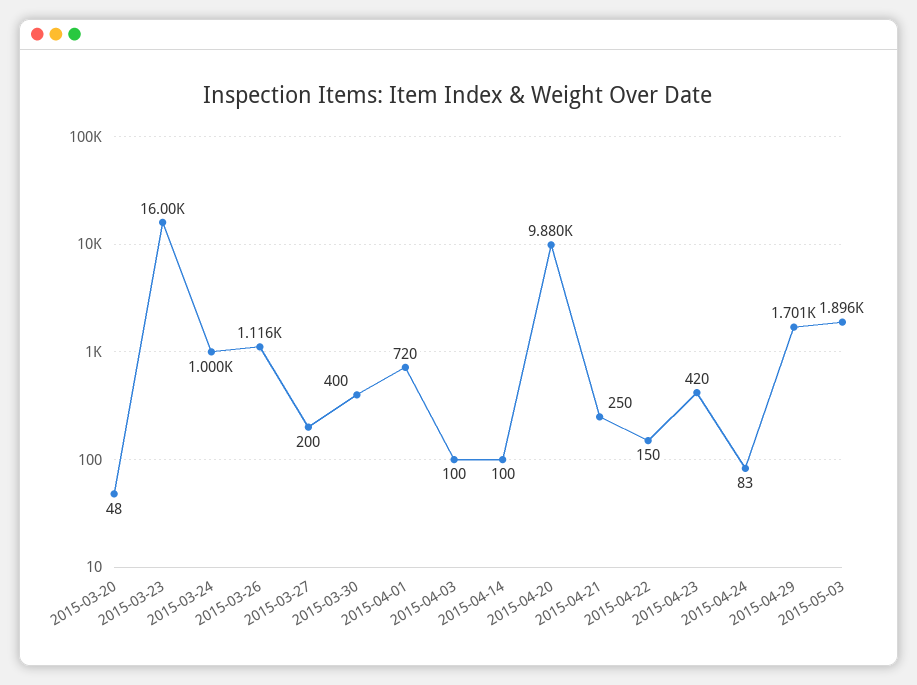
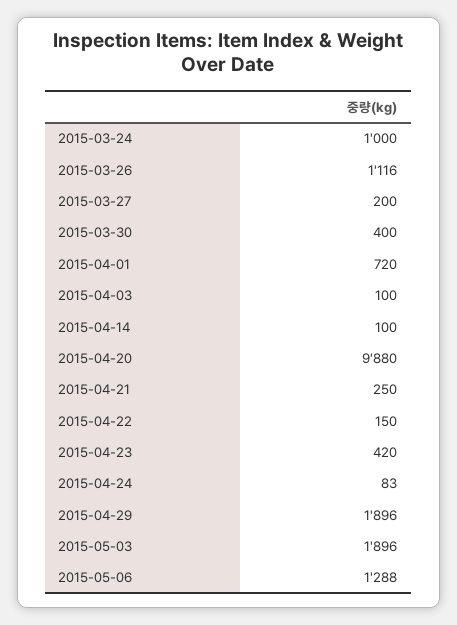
2015-03-20: 48 -> none
2015-03-23: 16000 -> none
2015-04-29: 1701 -> 1896
2015-05-06: none -> 1288

